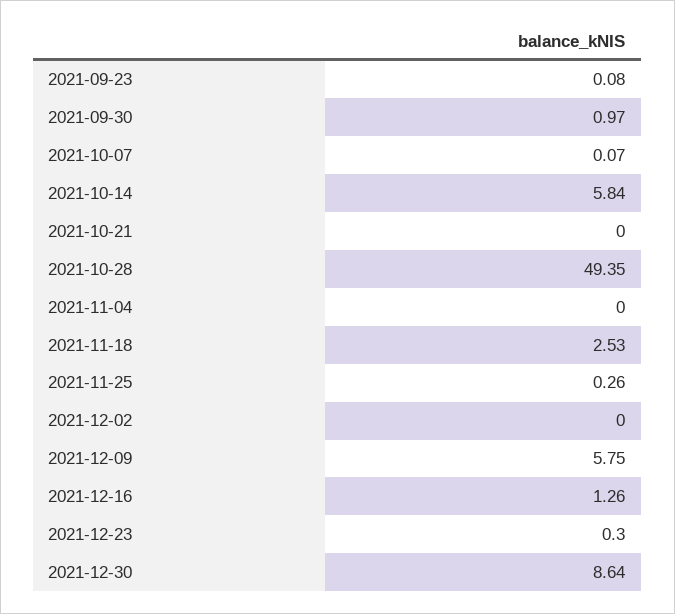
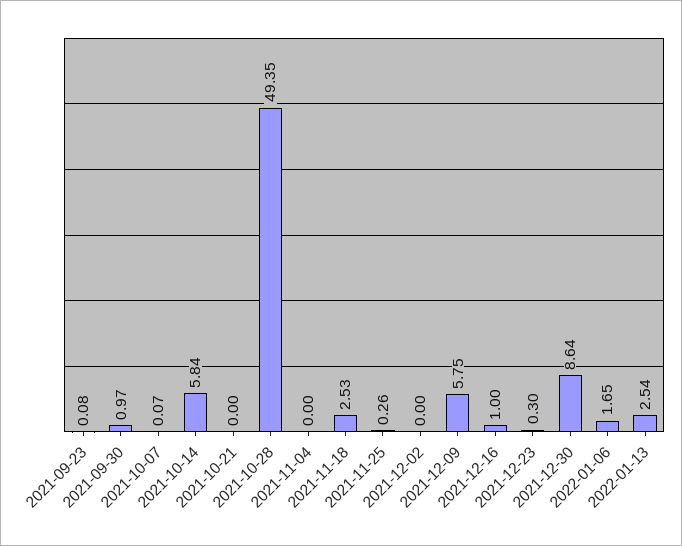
2021-12-16: 1.26 -> 1
2022-01-06: none -> 1.65
2022-01-13: none -> 2.54

